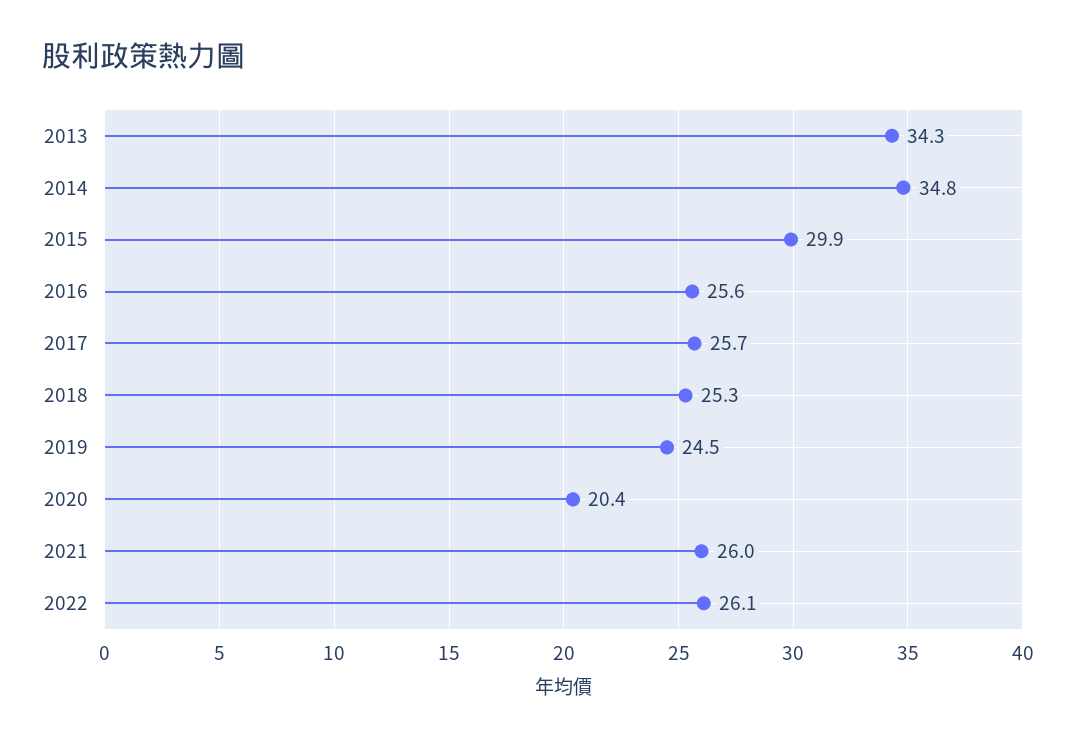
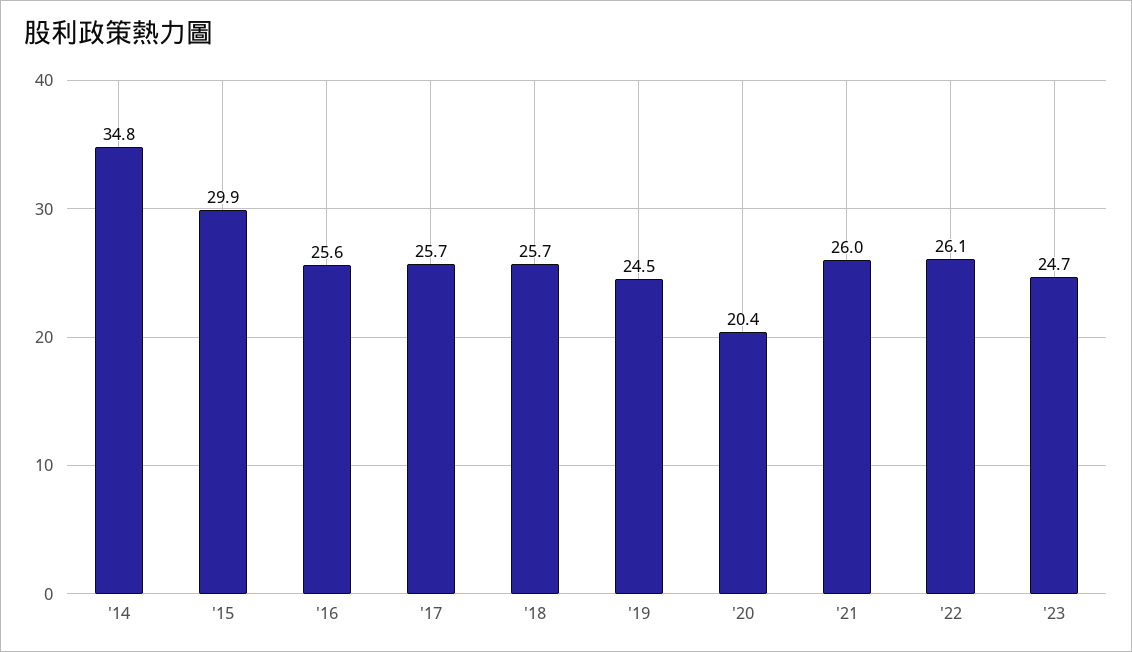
2013: 34.3 -> none
2018: 25.3 -> 25.7
'23: none -> 24.7

